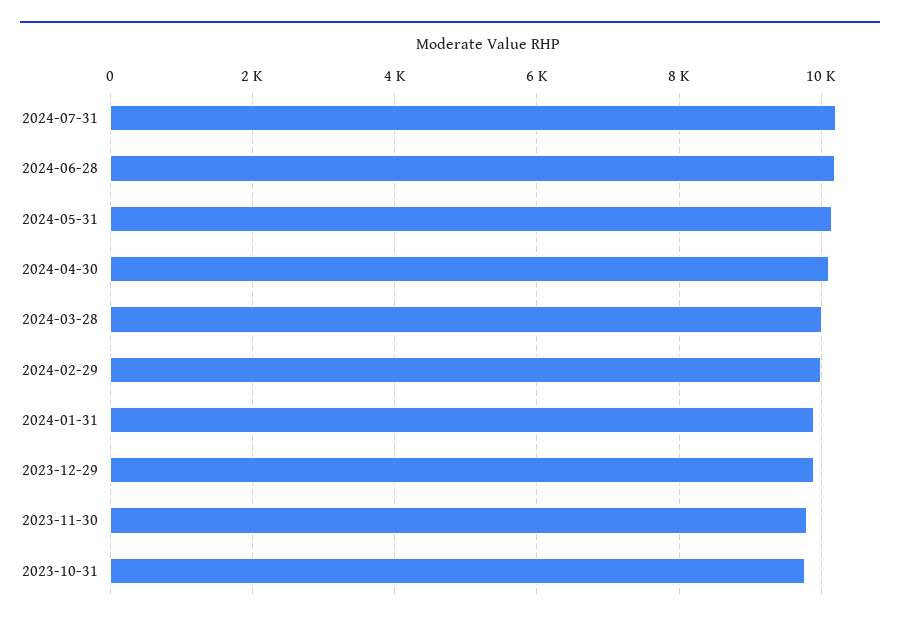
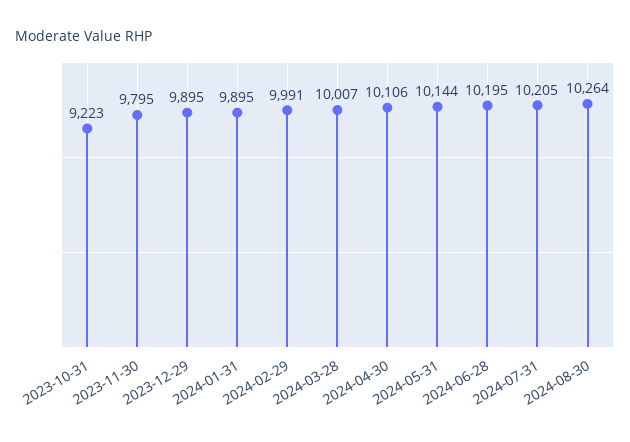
2023-10-31: 9800 -> 9223
2024-08-30: none -> 10264

